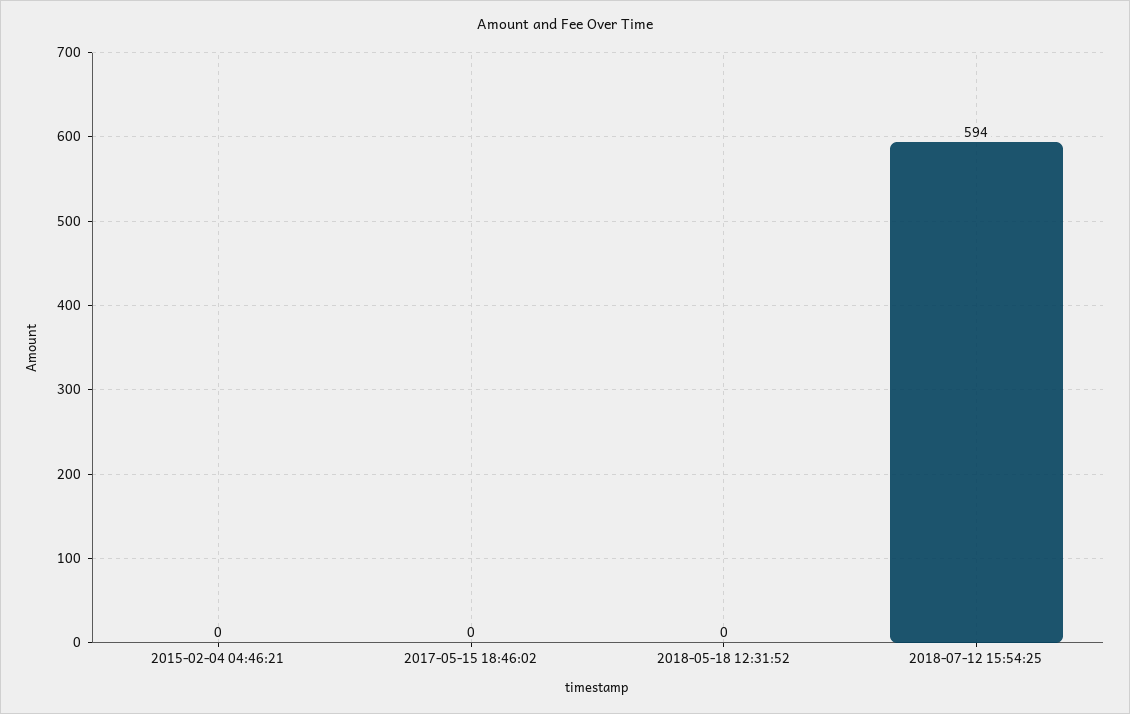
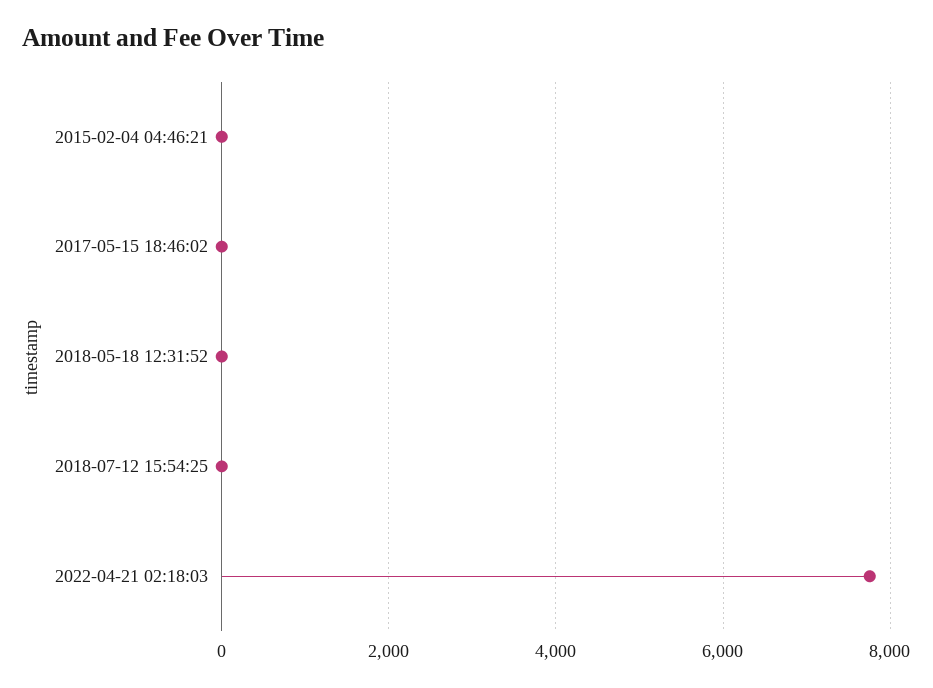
2018-07-12 15:54:25: 594 -> 0
2022-04-21 02:18:03: none -> 7800

